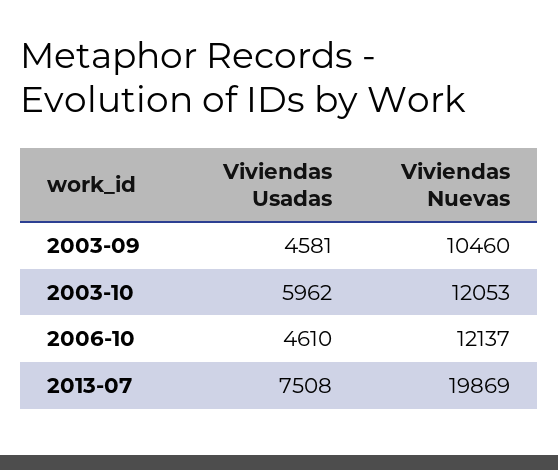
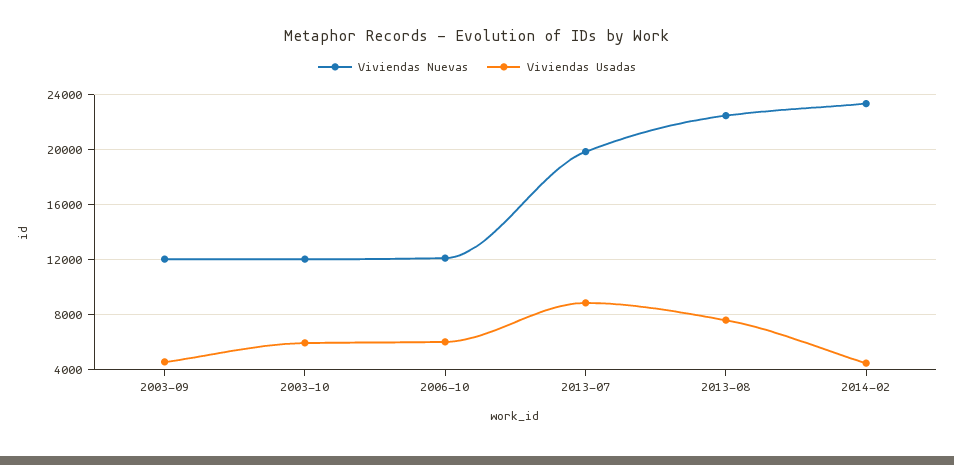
Viviendas Nuevas, 2003-09: 10460 -> 12000
Viviendas Usadas, 2006-10: 4610 -> 6000
Viviendas Usadas, 2013-07: 7508 -> 9000
Viviendas Nuevas, 2013-08: none -> 22500
Viviendas Usadas, 2013-08: none -> 7500
Viviendas Nuevas, 2014-02: none -> 23500
Viviendas Usadas, 2014-02: none -> 4500

